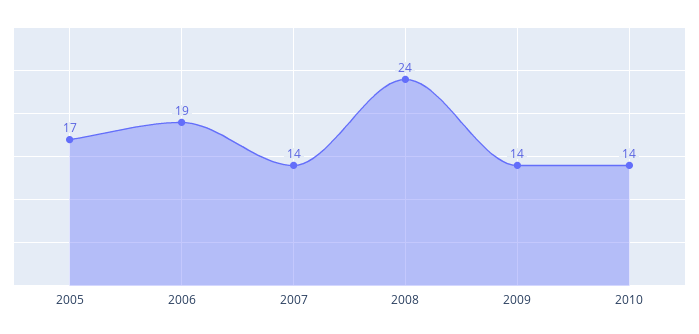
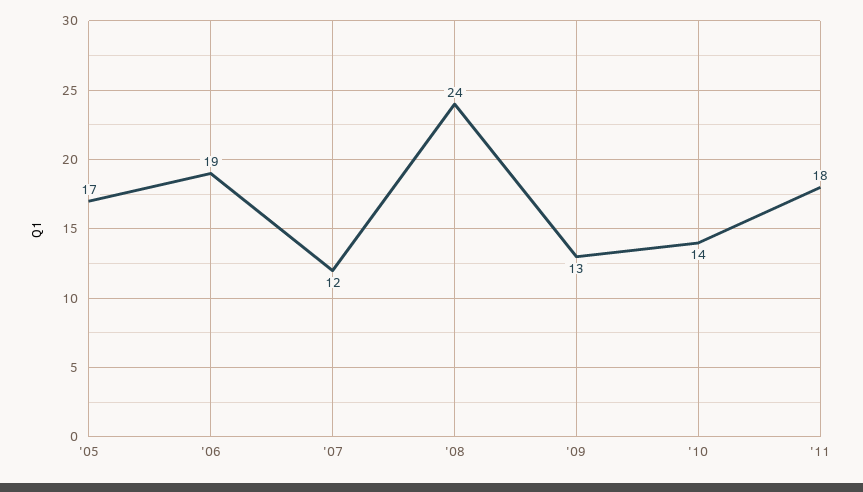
2007: 14 -> 12
2009: 14 -> 13
'11: none -> 18

